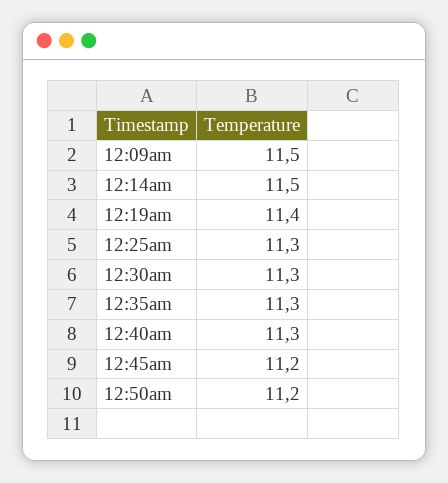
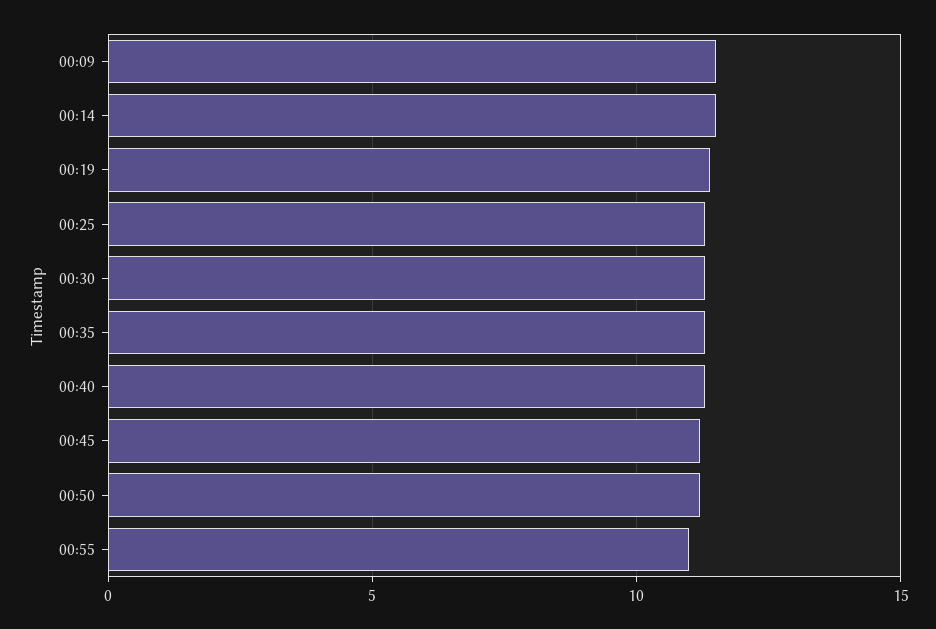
00:55: none -> 11

